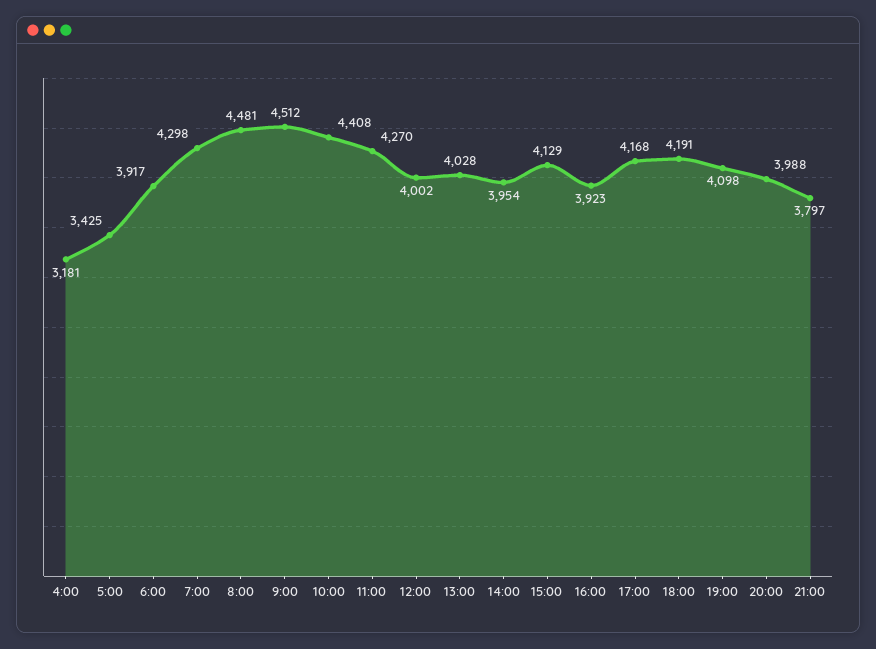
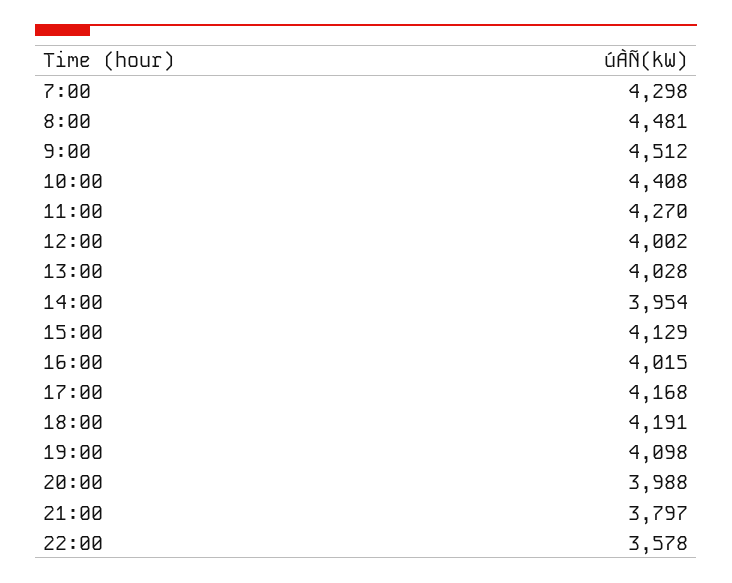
4:00: 3181 -> none
5:00: 3425 -> none
6:00: 3917 -> none
16:00: 3923 -> 4015
22:00: none -> 3578

